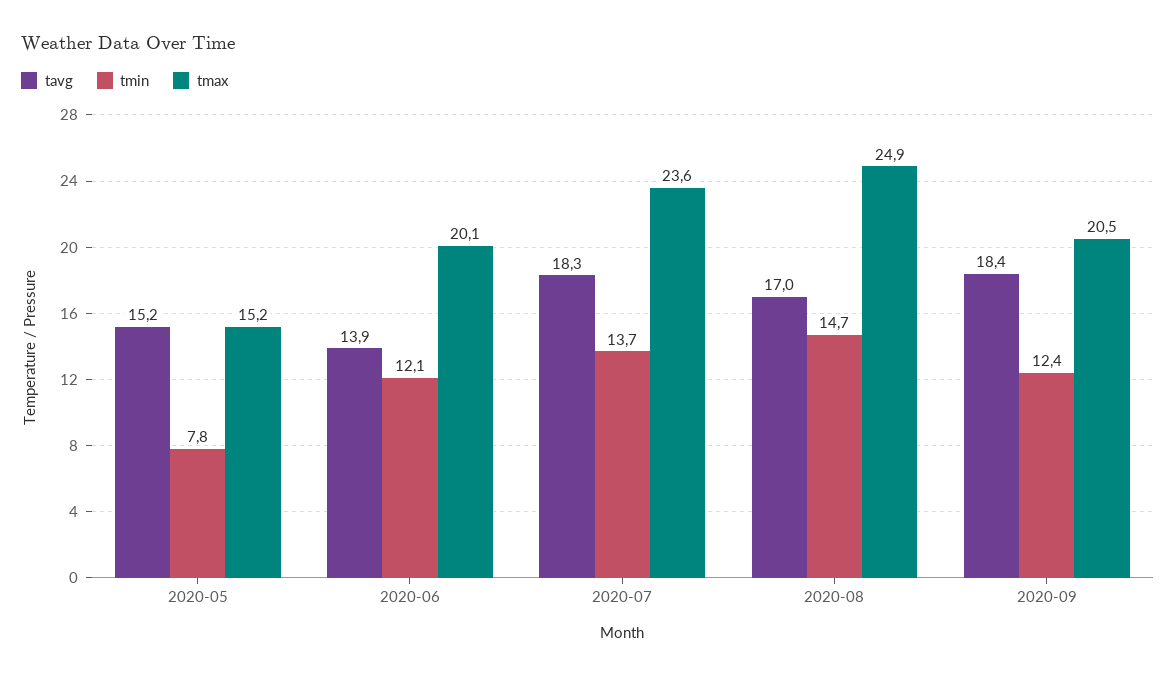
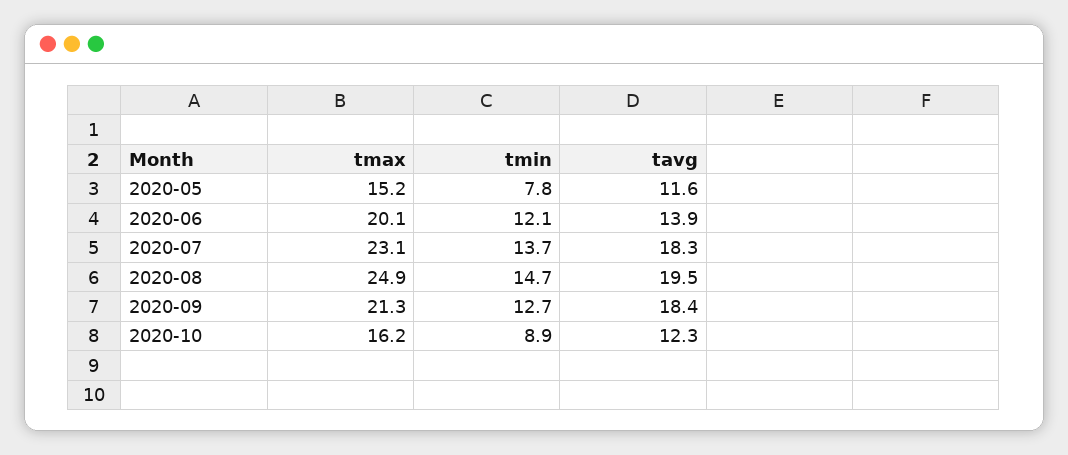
tavg, 2020-05: 15.2 -> 11.6
tmax, 2020-07: 23.6 -> 23.1
tavg, 2020-08: 17 -> 19.5
tmin, 2020-09: 12.4 -> 12.7
tmax, 2020-09: 20.5 -> 21.3
tmax, 2020-10: none -> 16.2
tmin, 2020-10: none -> 8.9
tavg, 2020-10: none -> 12.3

